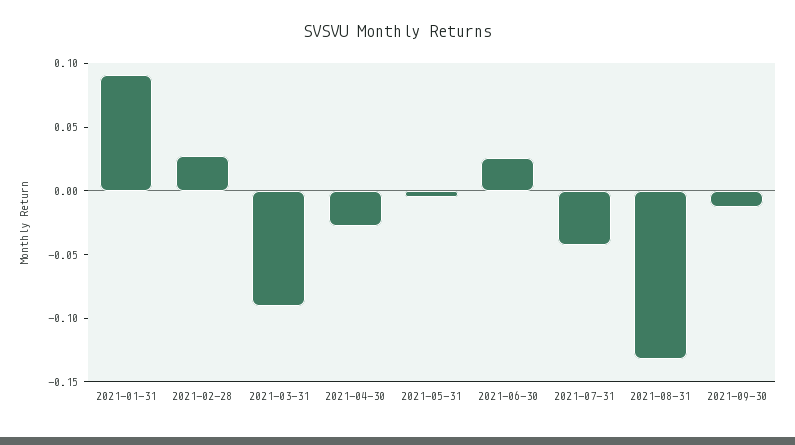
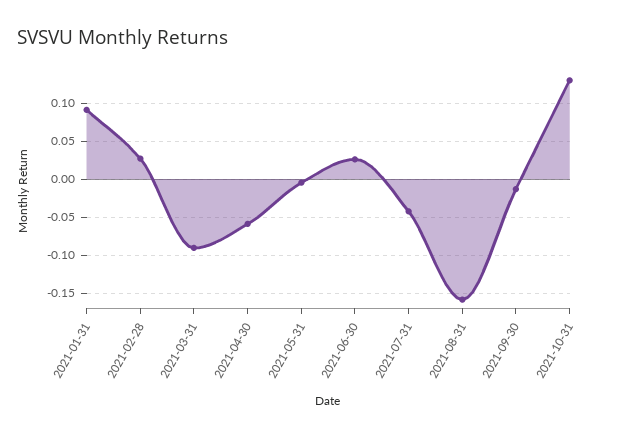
2021-04-30: -0.03 -> -0.06
2021-08-31: -0.13 -> -0.16
2021-10-31: none -> 0.13

